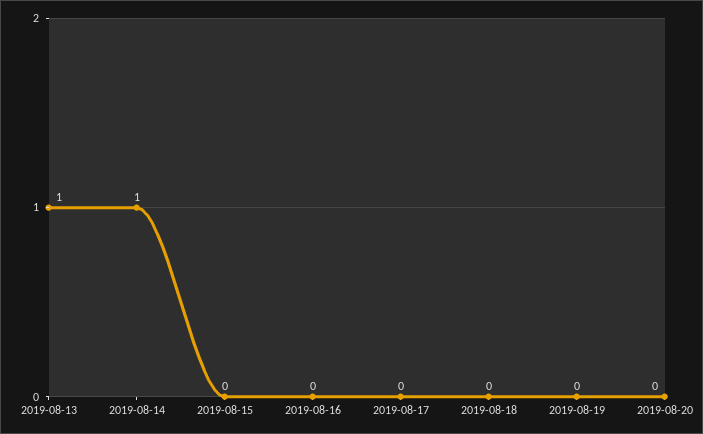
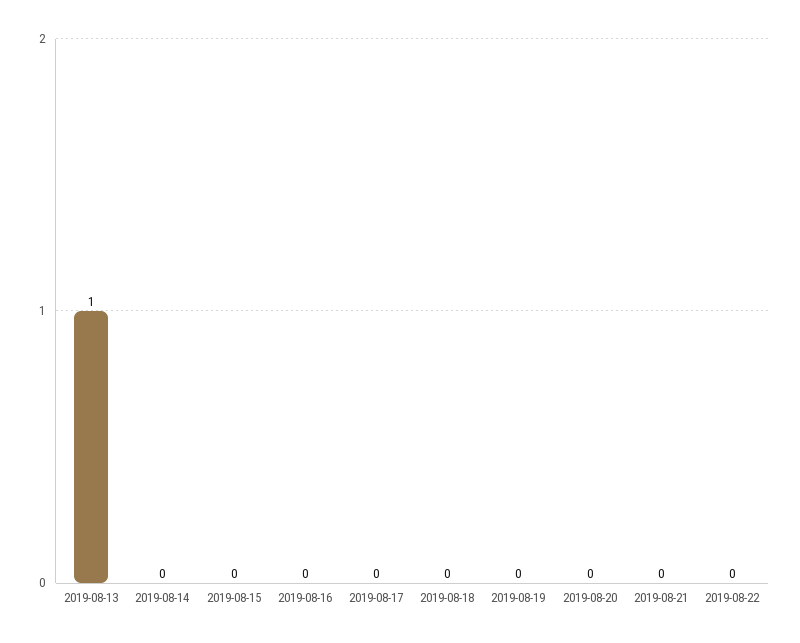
2019-08-14: 1 -> 0
2019-08-21: none -> 0
2019-08-22: none -> 0

